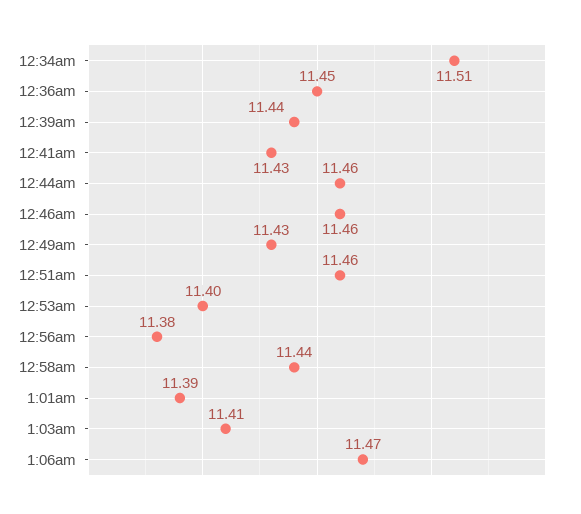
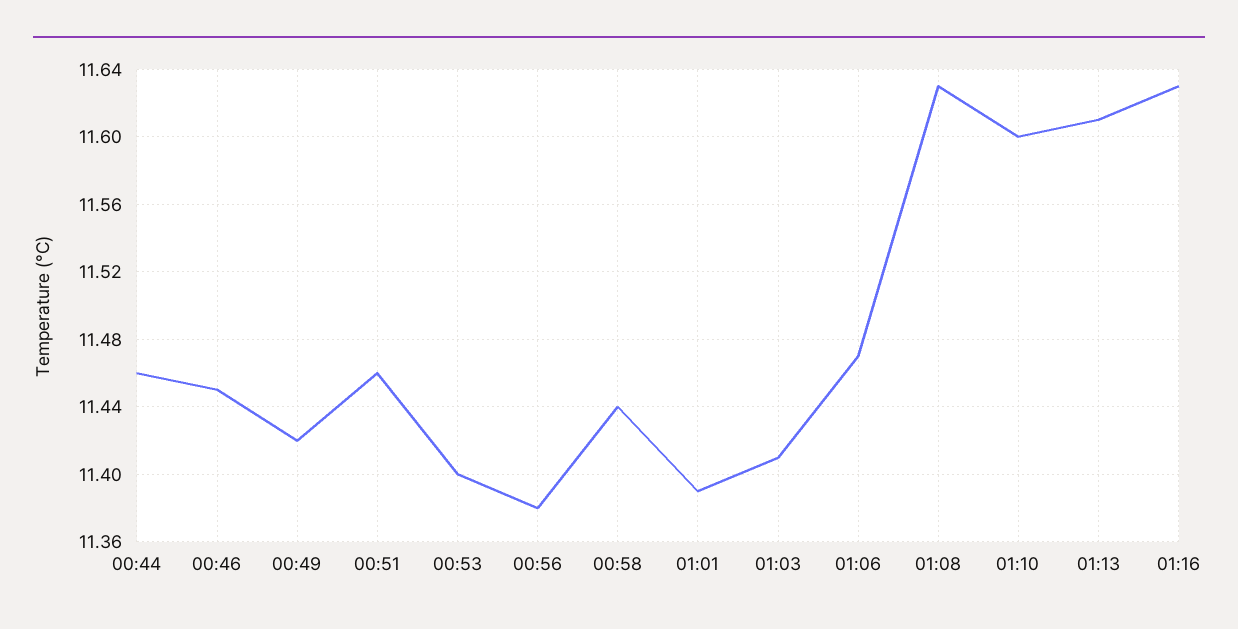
12:34am: 11.51 -> none
12:36am: 11.45 -> none
12:39am: 11.44 -> none
12:41am: 11.43 -> none
12:46am: 11.46 -> 11.45
12:49am: 11.43 -> 11.42
01:08: none -> 11.63
01:10: none -> 11.6
01:13: none -> 11.61
01:16: none -> 11.63

